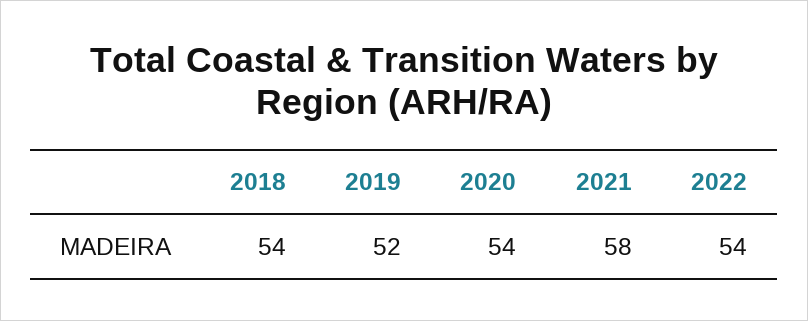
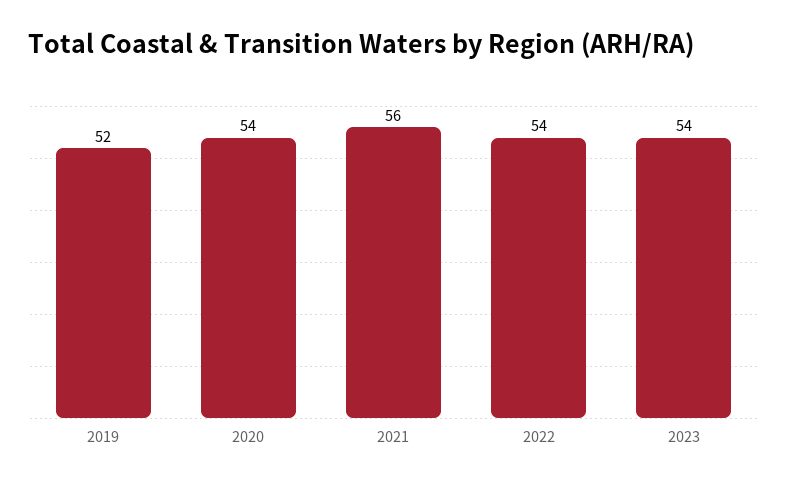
2018: 54 -> none
2021: 58 -> 56
2023: none -> 54

